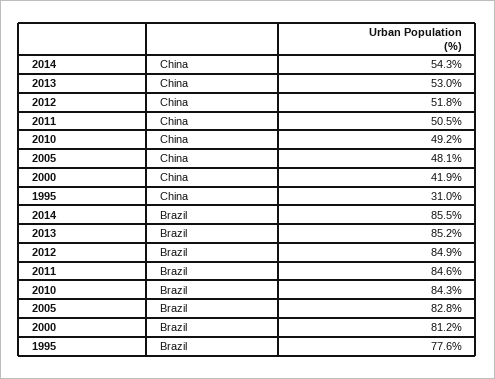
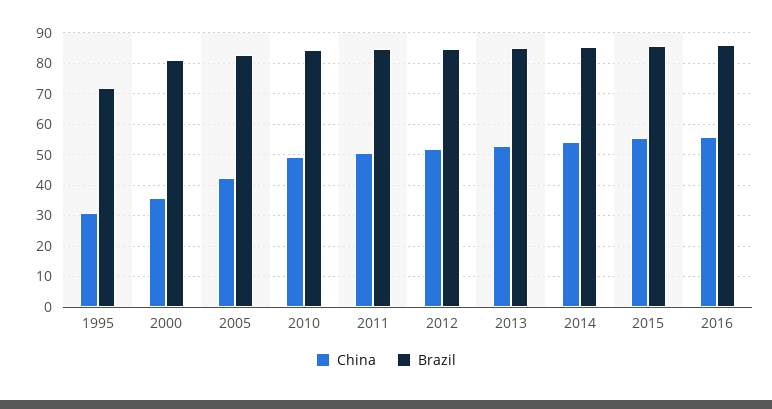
China, 2005: 48.1 -> 42
China, 2000: 41.9 -> 36
Brazil, 1995: 77.6 -> 72
China, 2015: none -> 56
Brazil, 2015: none -> 86
China, 2016: none -> 56
Brazil, 2016: none -> 86

